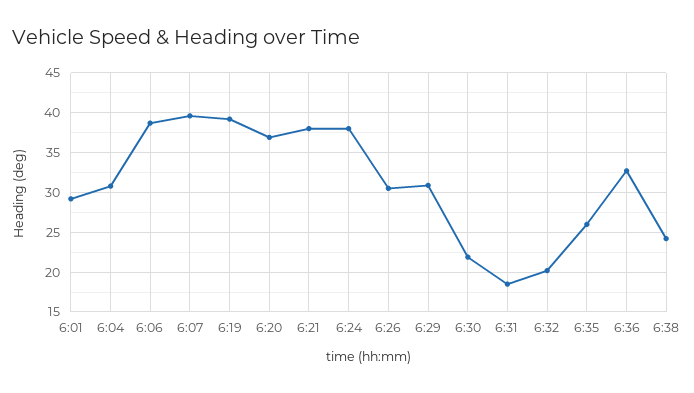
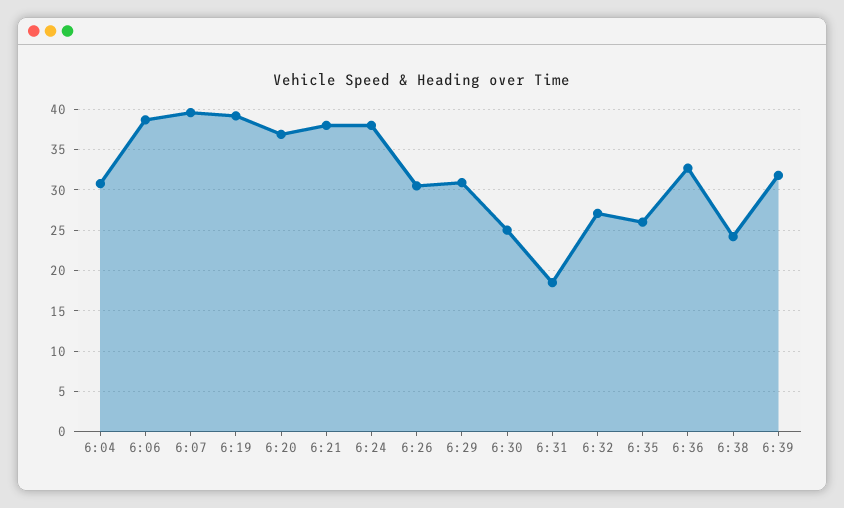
6:01: 29 -> none
6:30: 22 -> 25
6:32: 20 -> 27
6:39: none -> 32

